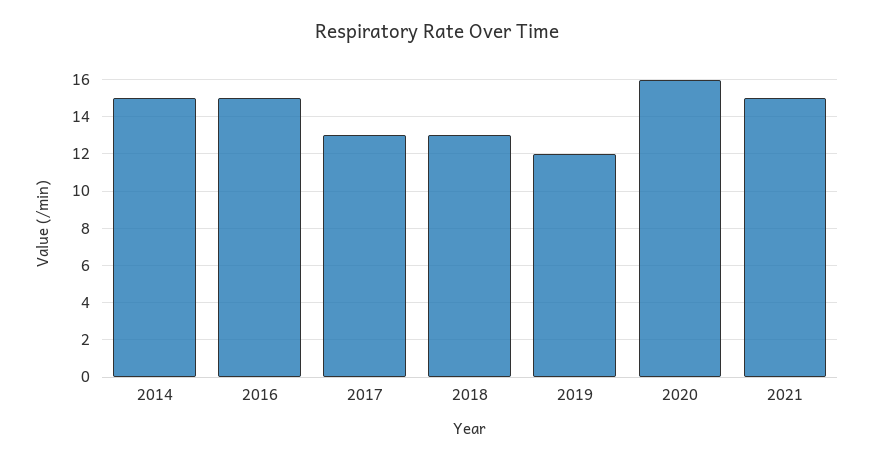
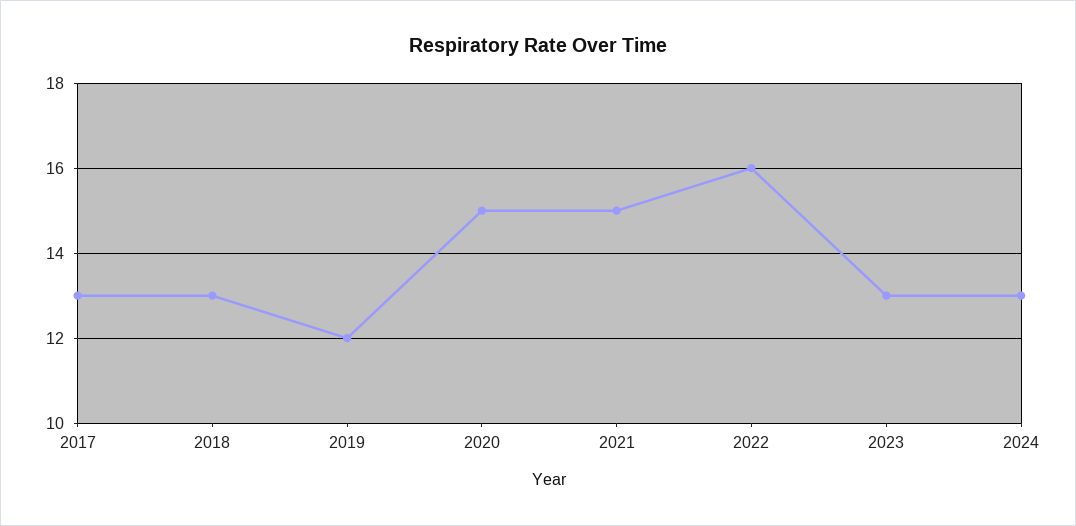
2014: 15 -> none
2016: 15 -> none
2020: 16 -> 15
2022: none -> 16
2023: none -> 13
2024: none -> 13

